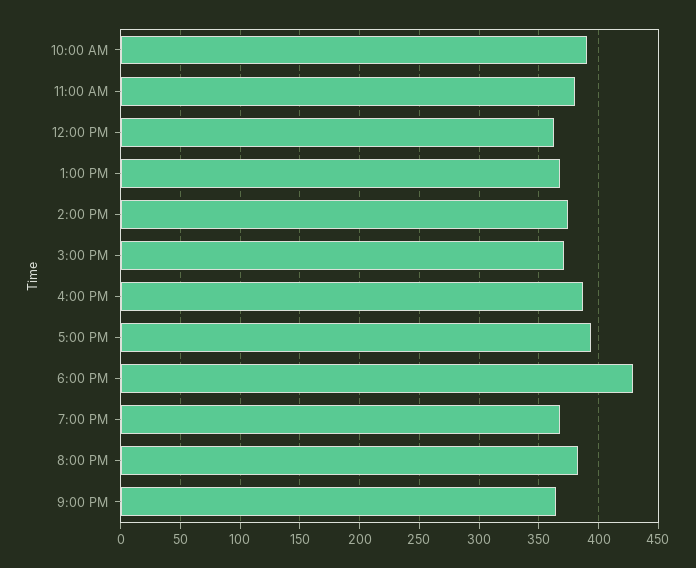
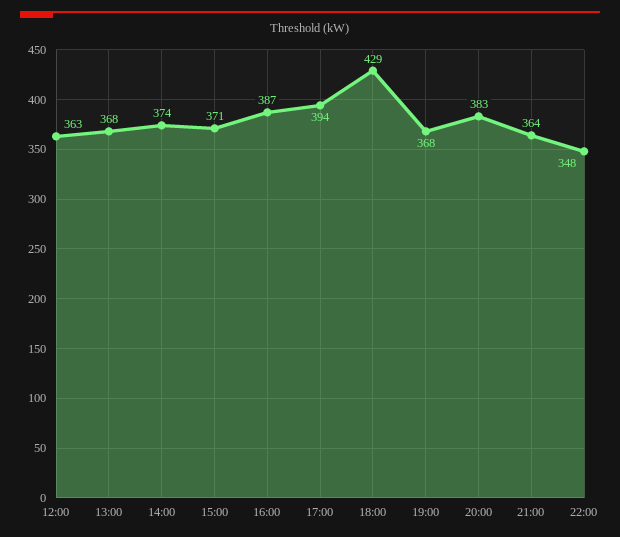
10:00 AM: 390 -> none
11:00 AM: 380 -> none
22:00: none -> 348

